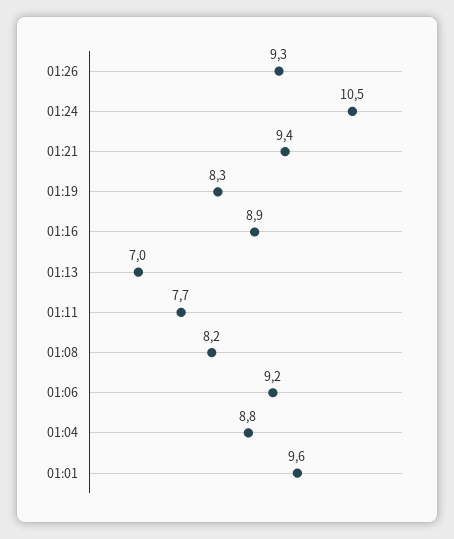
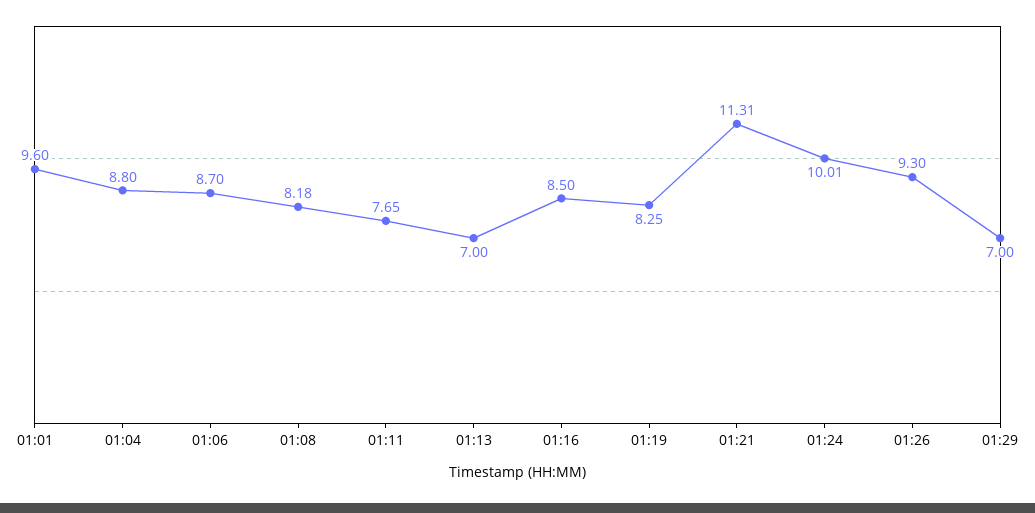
01:24: 10.5 -> 10.01
01:21: 9.4 -> 11.31
01:16: 8.9 -> 8.5
01:06: 9.2 -> 8.7
01:29: none -> 7

